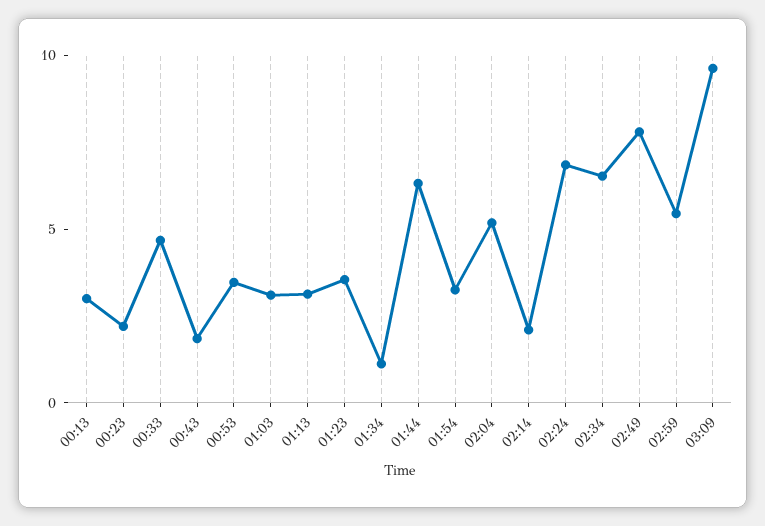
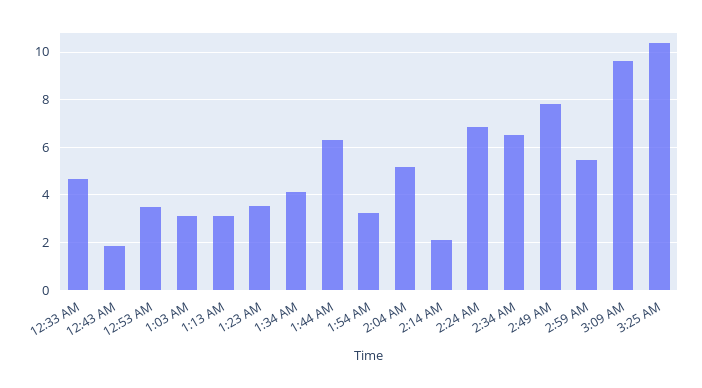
00:13: 3 -> none
00:23: 2 -> none
01:34: 1 -> 4
3:25 AM: none -> 10.5

